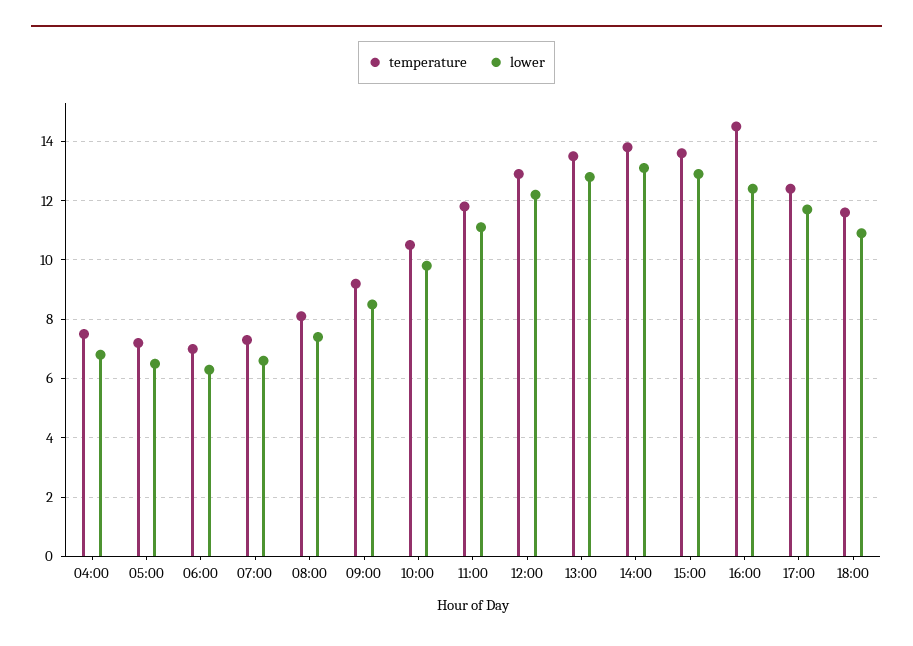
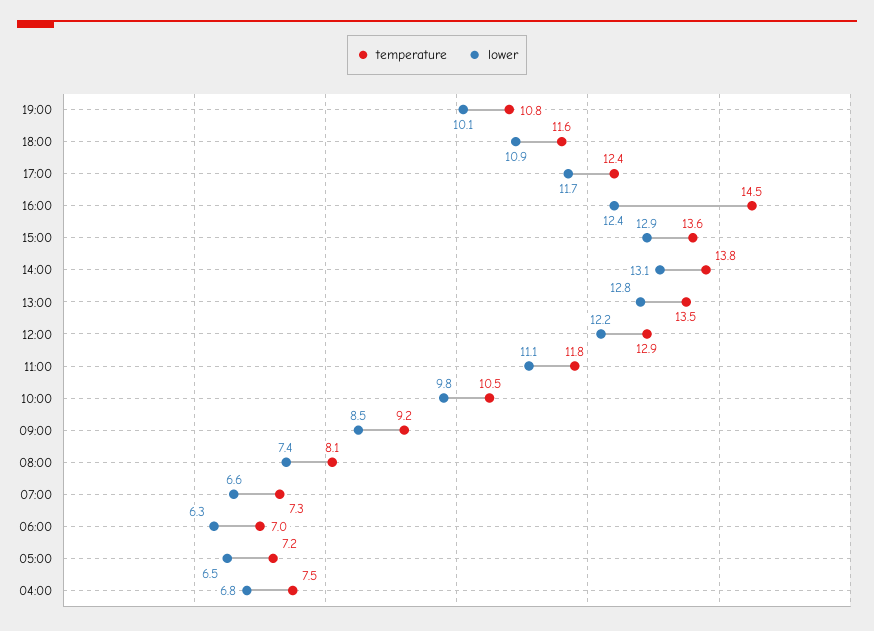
temperature, 19:00: none -> 10.8
lower, 19:00: none -> 10.1

